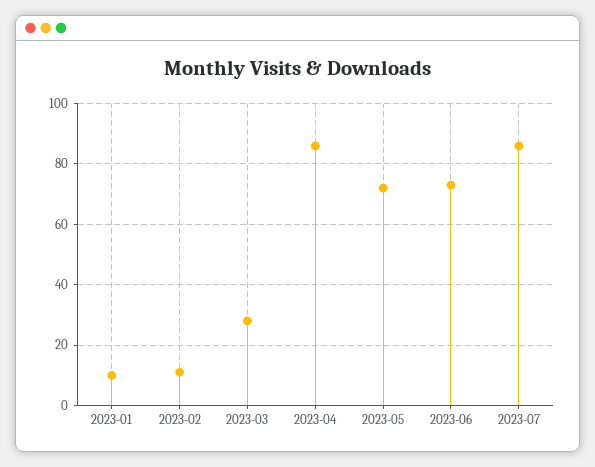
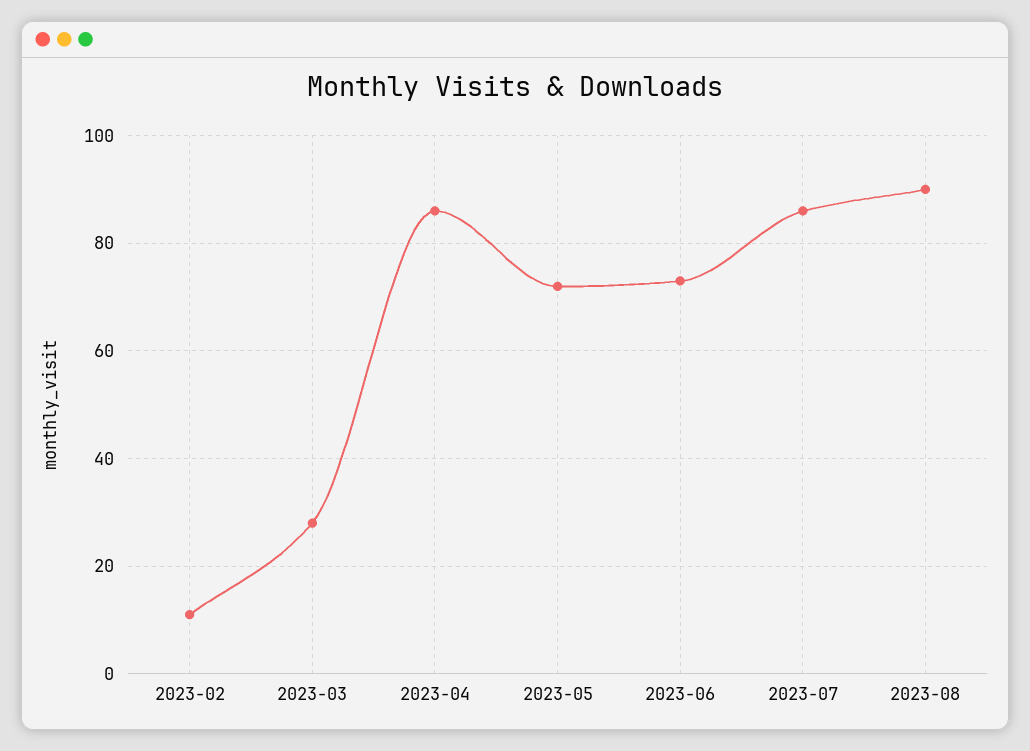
2023-01: 10 -> none
2023-08: none -> 90

